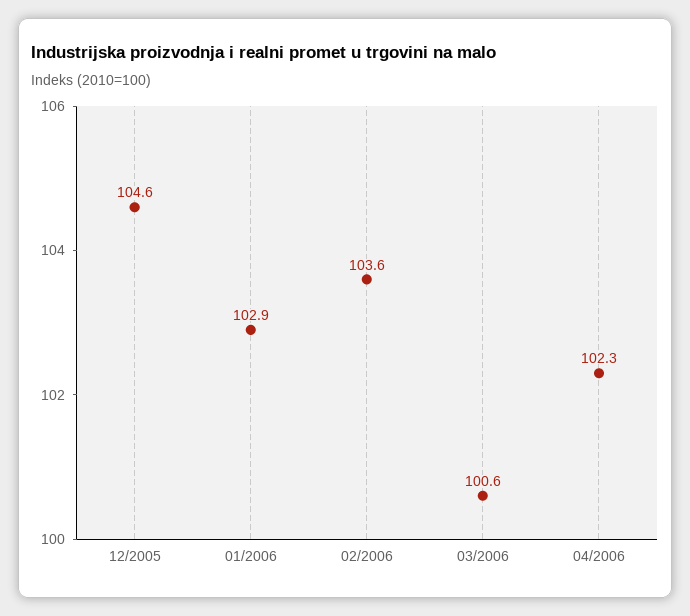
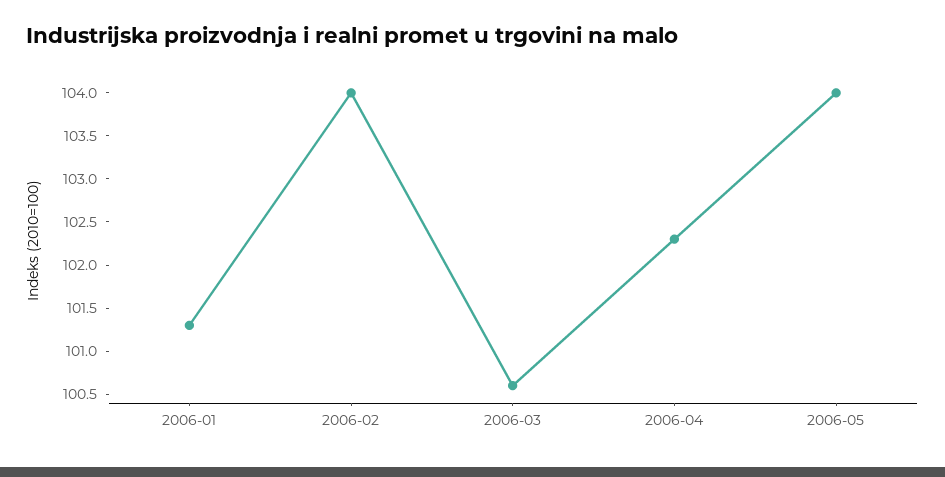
12/2005: 104.6 -> none
01/2006: 102.9 -> 101.3
02/2006: 103.6 -> 104
2006-05: none -> 104

